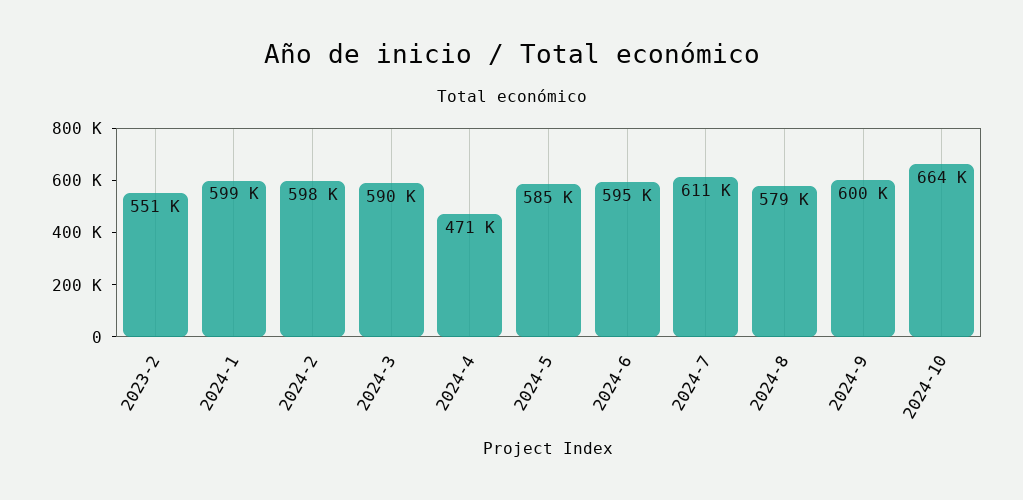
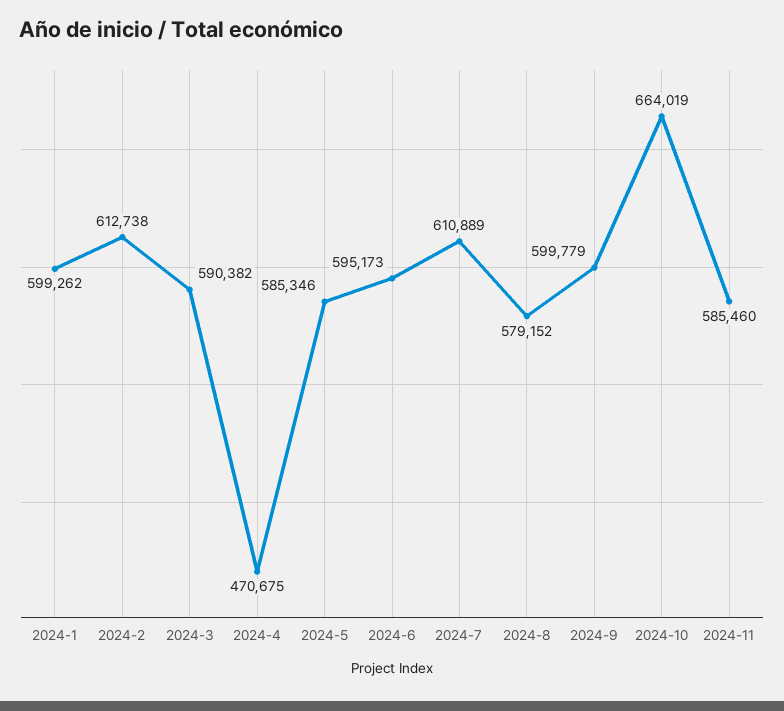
2023-2: 551000 -> none
2024-2: 598000 -> 612738
2024-11: none -> 585460

